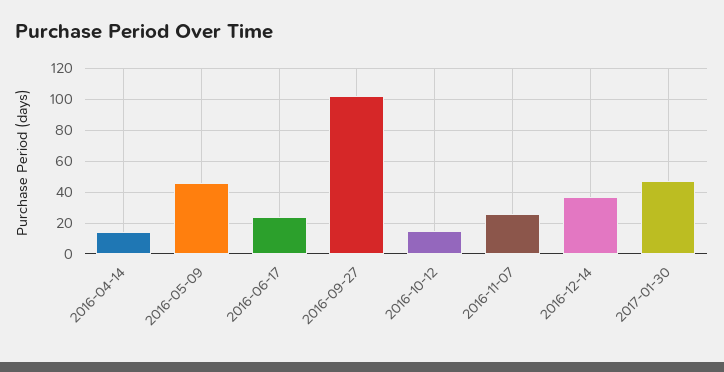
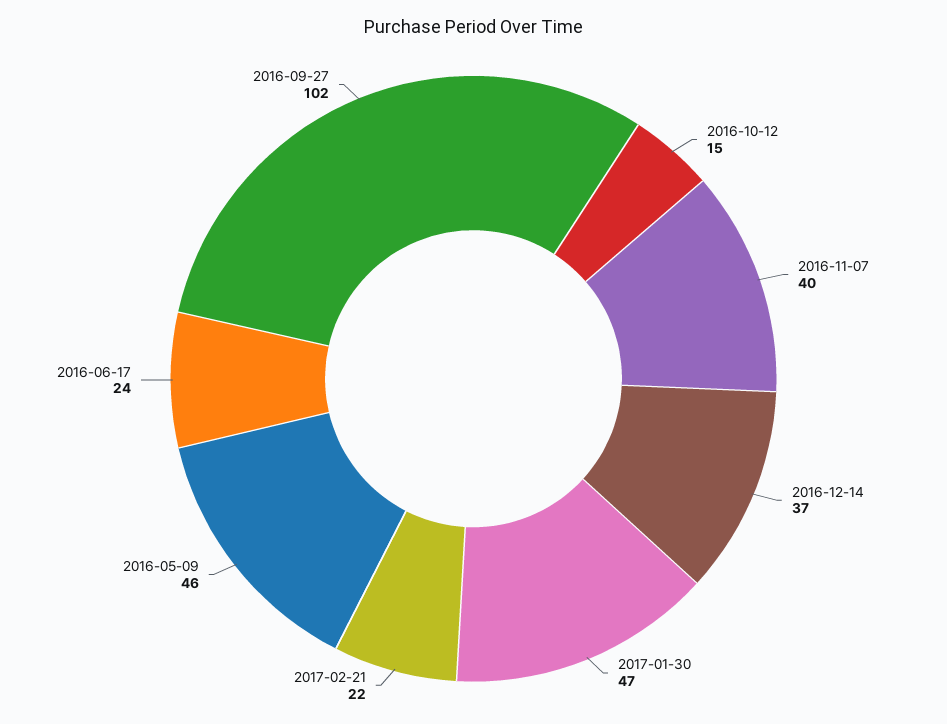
2016-04-14: 15 -> none
2016-11-07: 25 -> 40
2017-02-21: none -> 22

